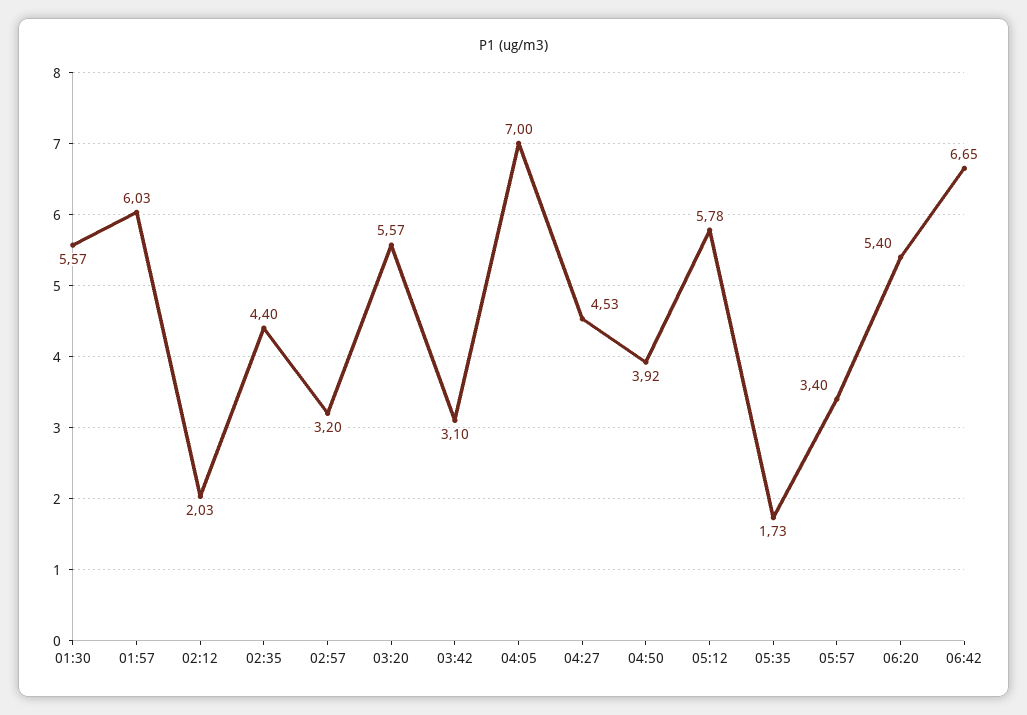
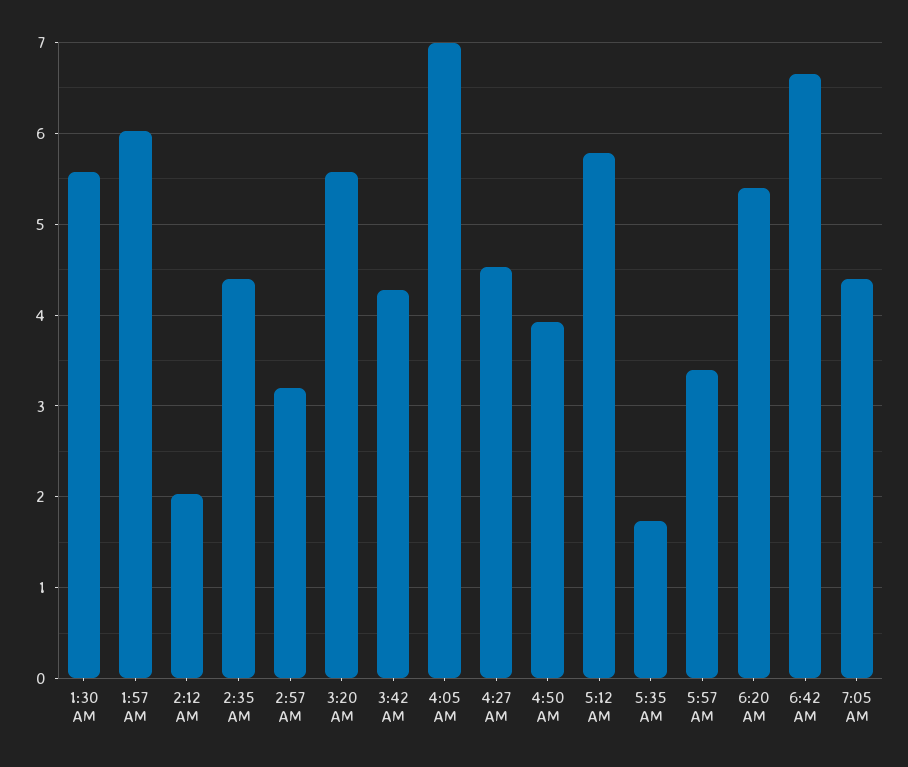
03:42: 3.1 -> 4.3
7:05 AM: none -> 4.4

